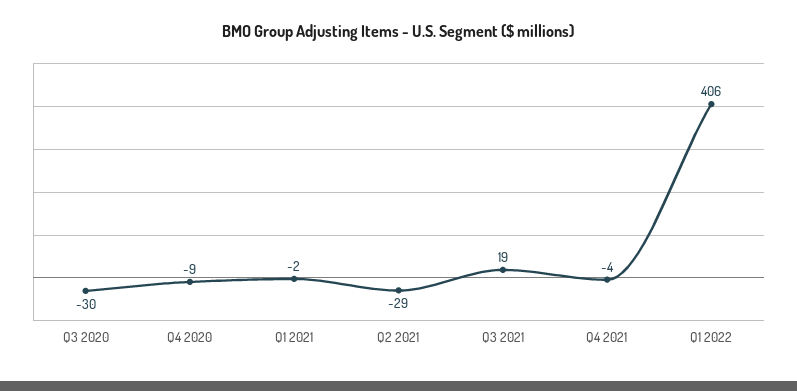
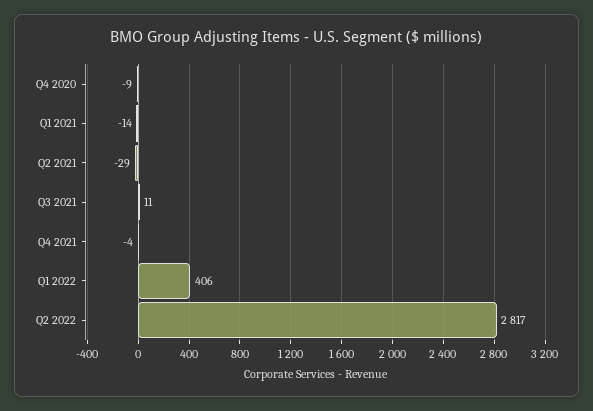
Q3 2020: -30 -> none
Q1 2021: -2 -> -14
Q3 2021: 19 -> 11
Q2 2022: none -> 2817

